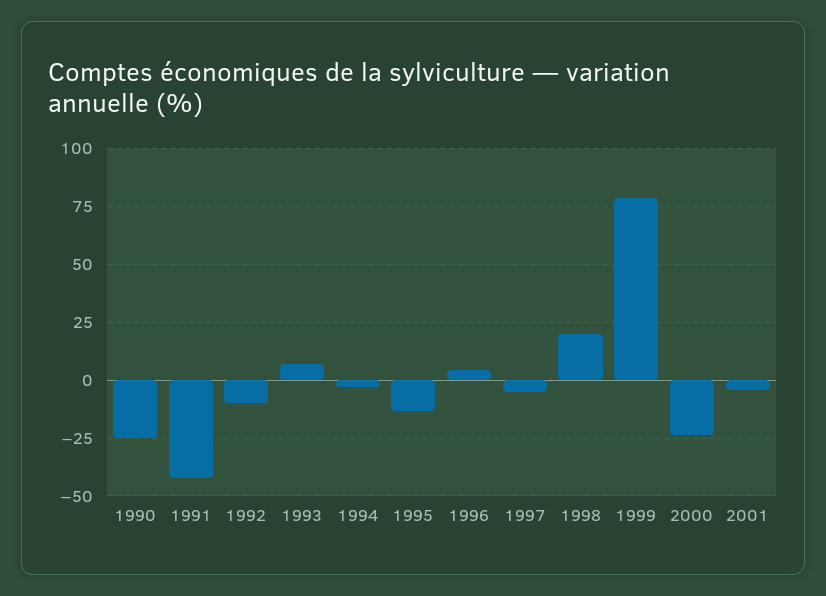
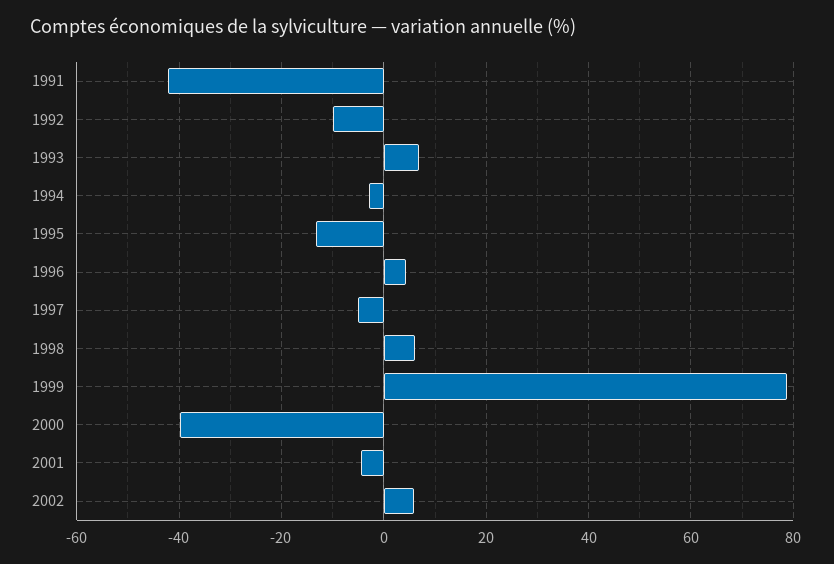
1990: -25 -> none
1998: 20 -> 6
2000: -25 -> -40
2002: none -> 6

